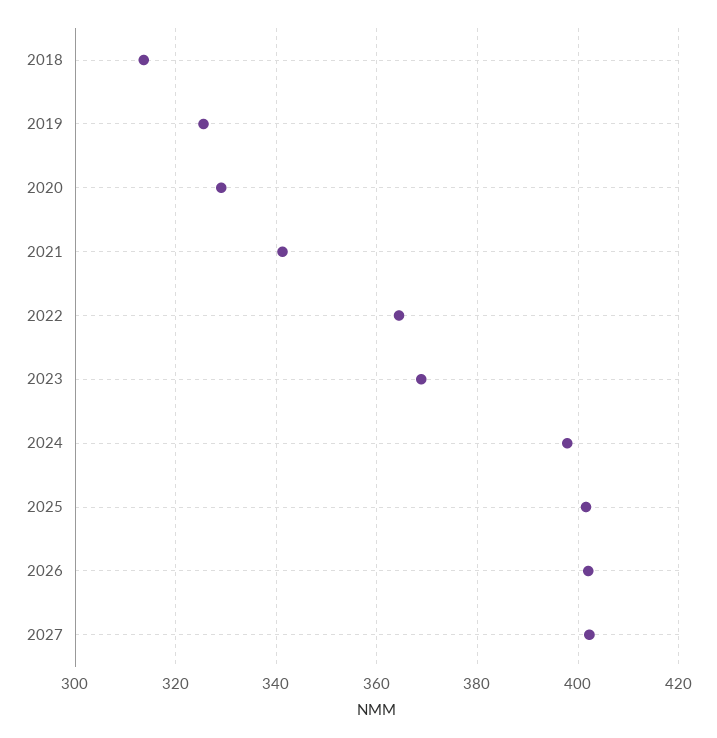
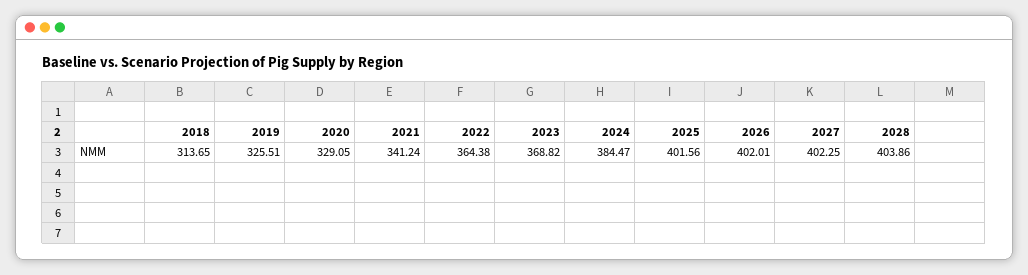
2024: 398 -> 384.47
2028: none -> 403.86

